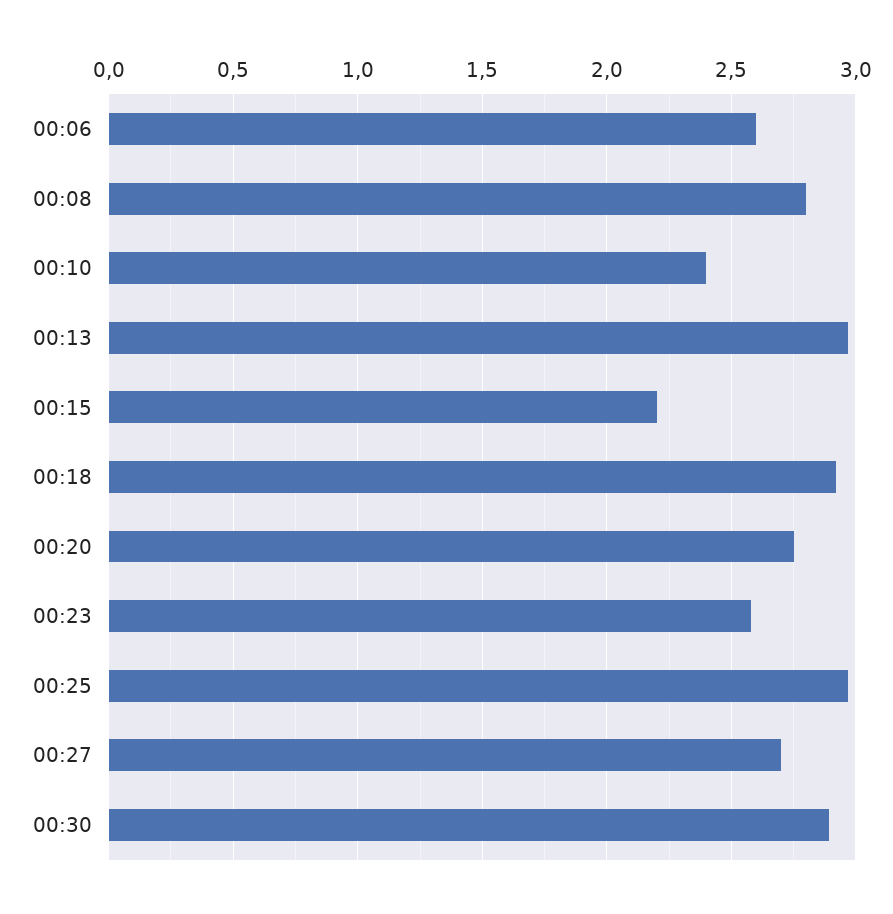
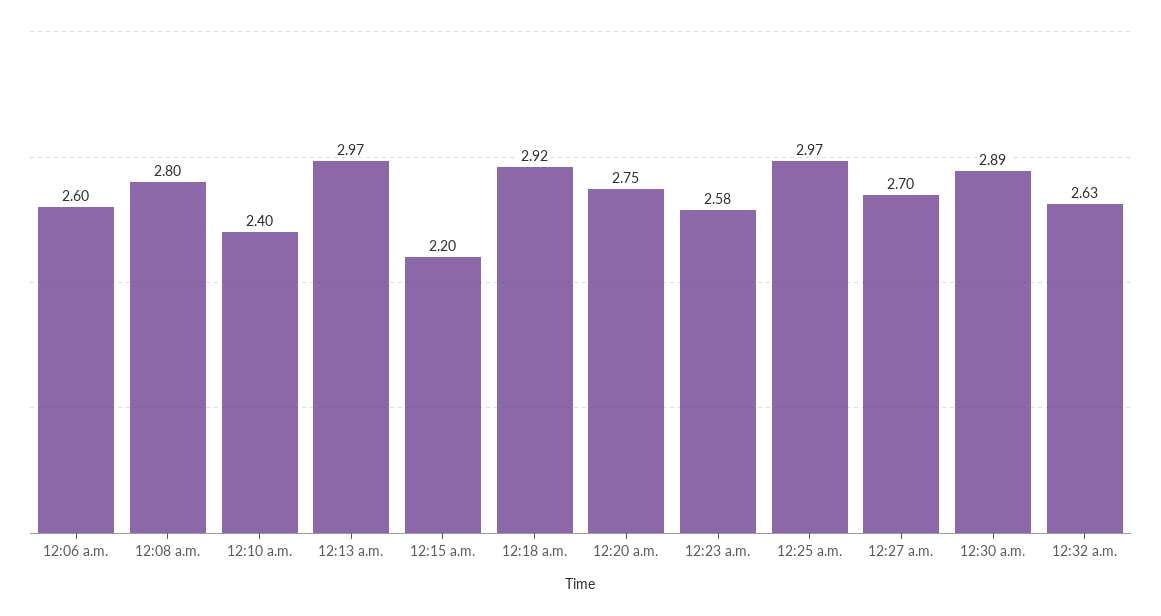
12:32 a.m.: none -> 2.63

